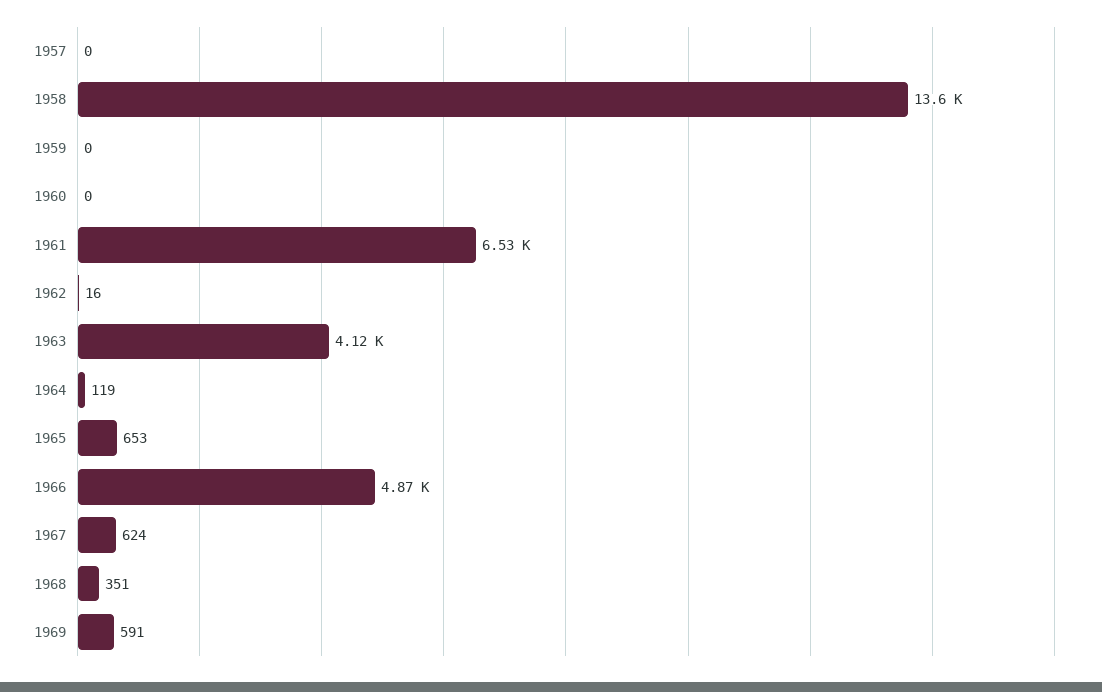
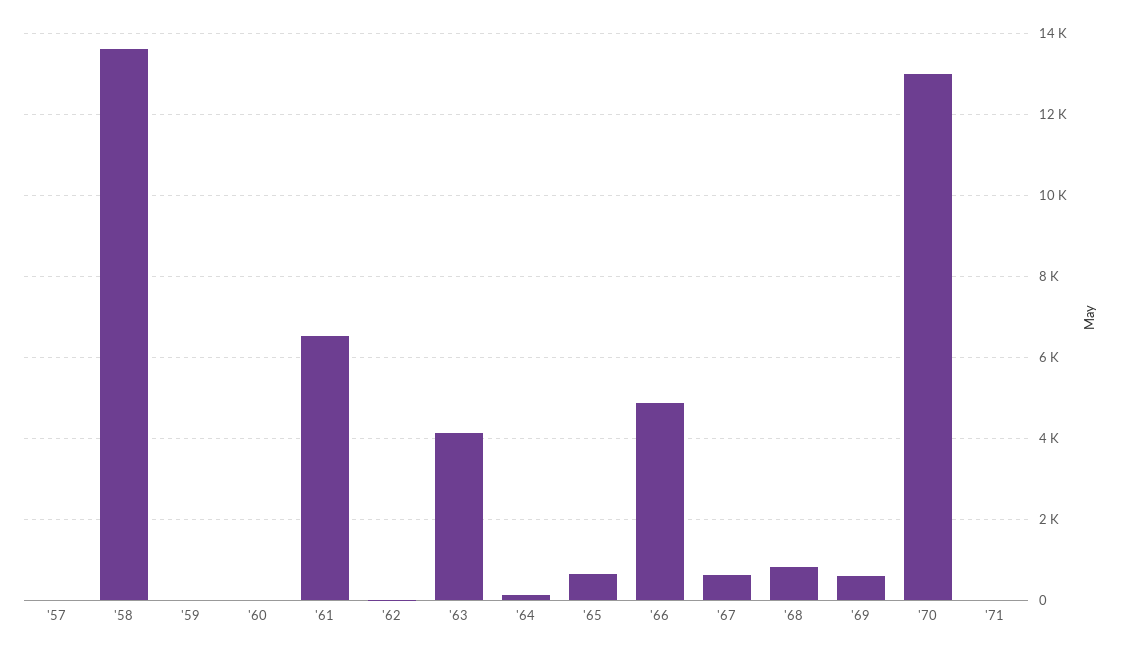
1968: 351 -> 800
'70: none -> 13000
'71: none -> 0

